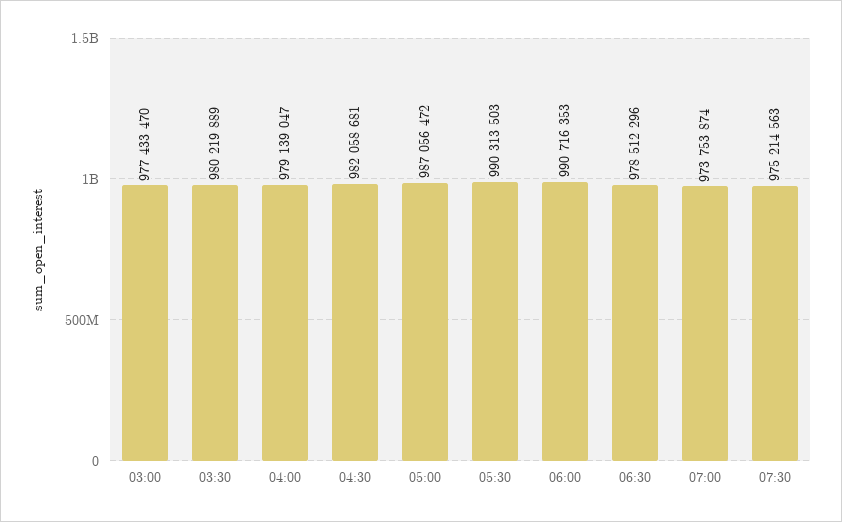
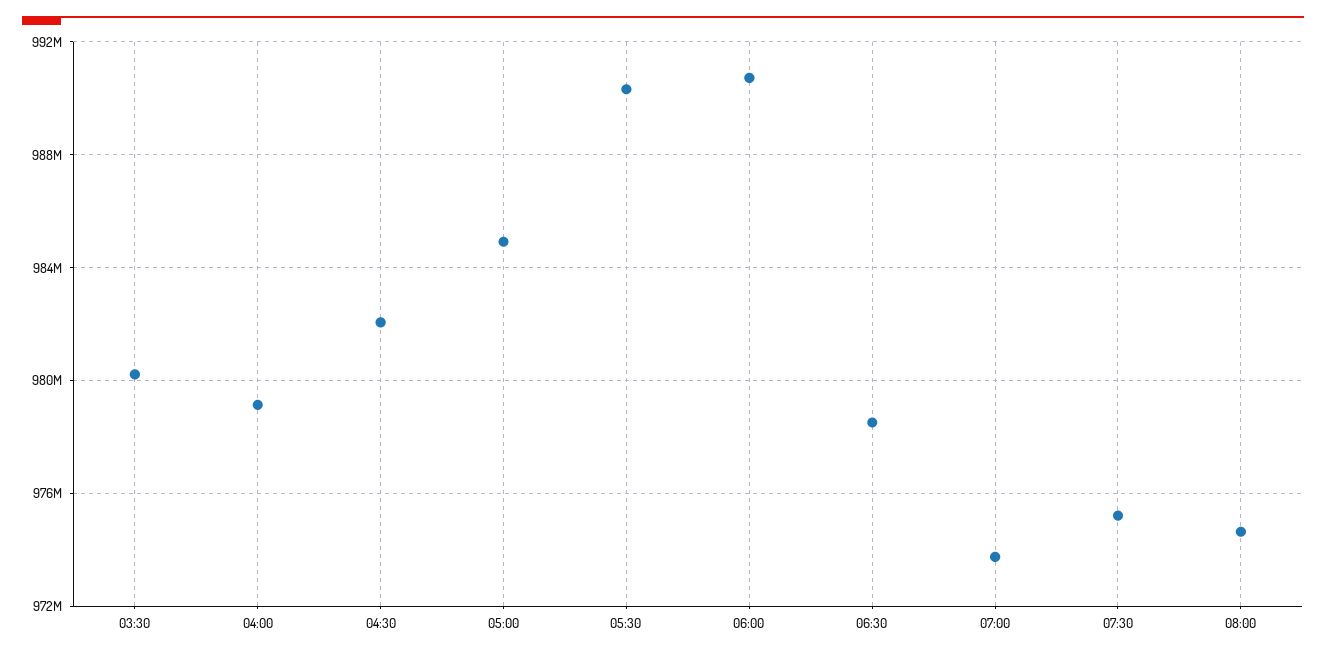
03:00: 977433470 -> none
05:00: 987056472 -> 985000000
08:00: none -> 974500000

